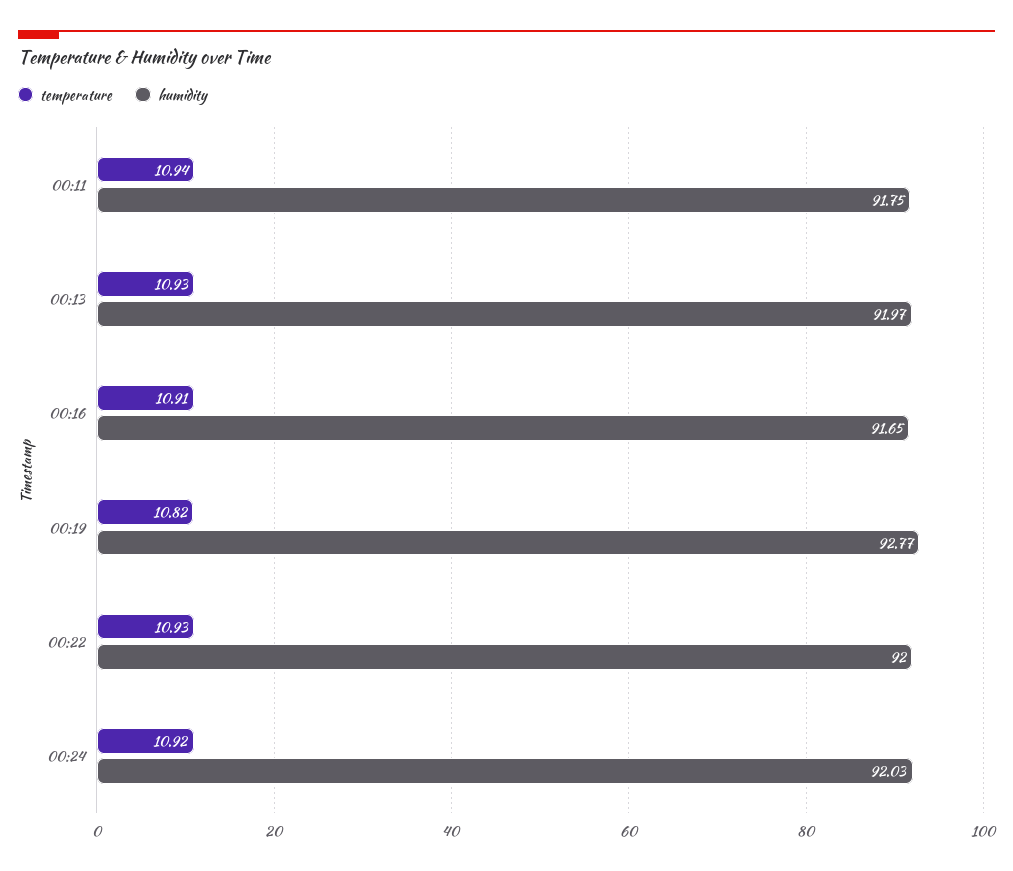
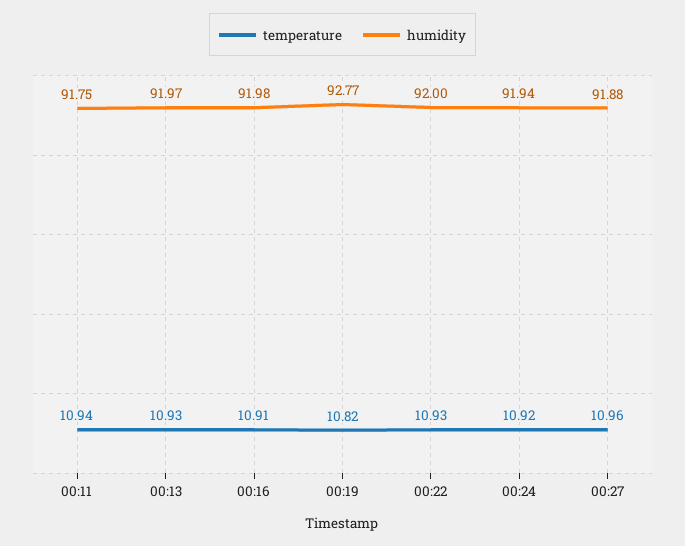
humidity, 00:16: 91.65 -> 91.98
humidity, 00:24: 92.03 -> 91.94
temperature, 00:27: none -> 10.96
humidity, 00:27: none -> 91.88

